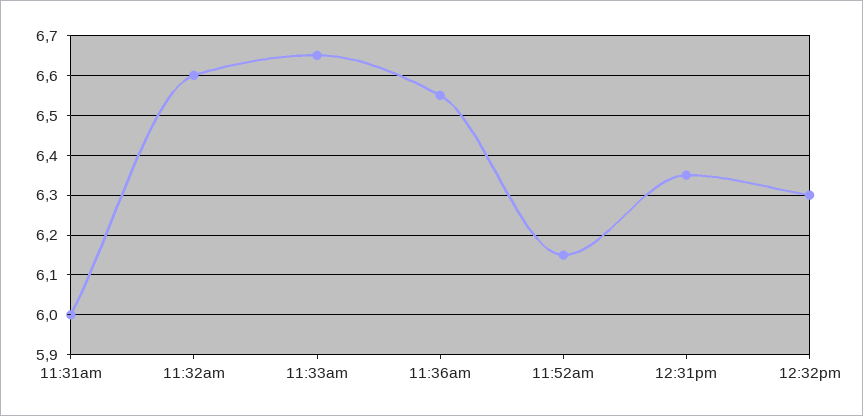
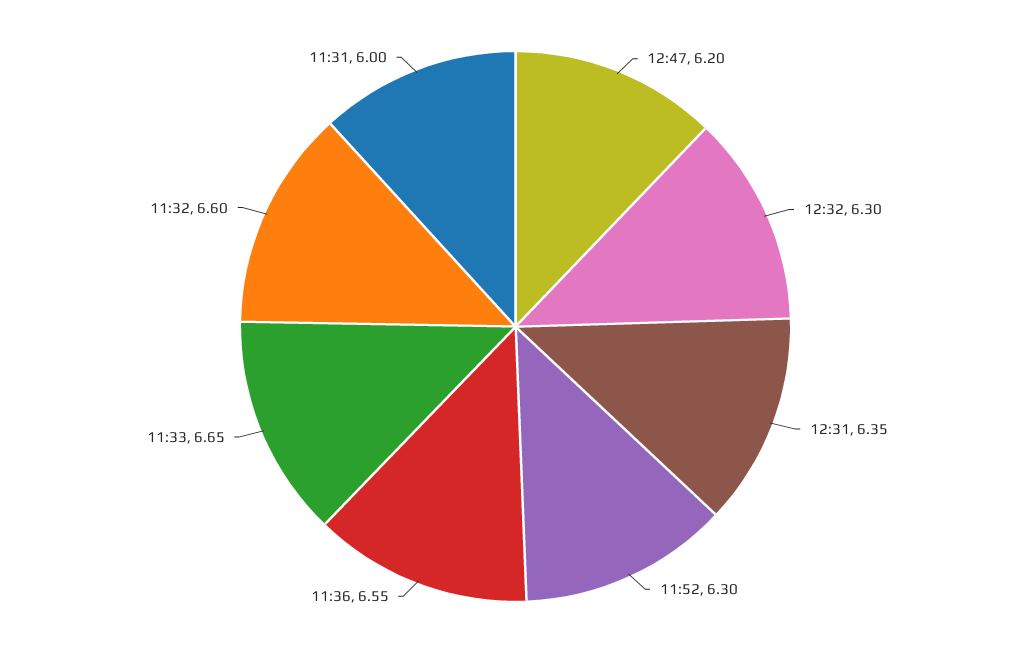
11:52am: 6.15 -> 6.3
12:47: none -> 6.2

